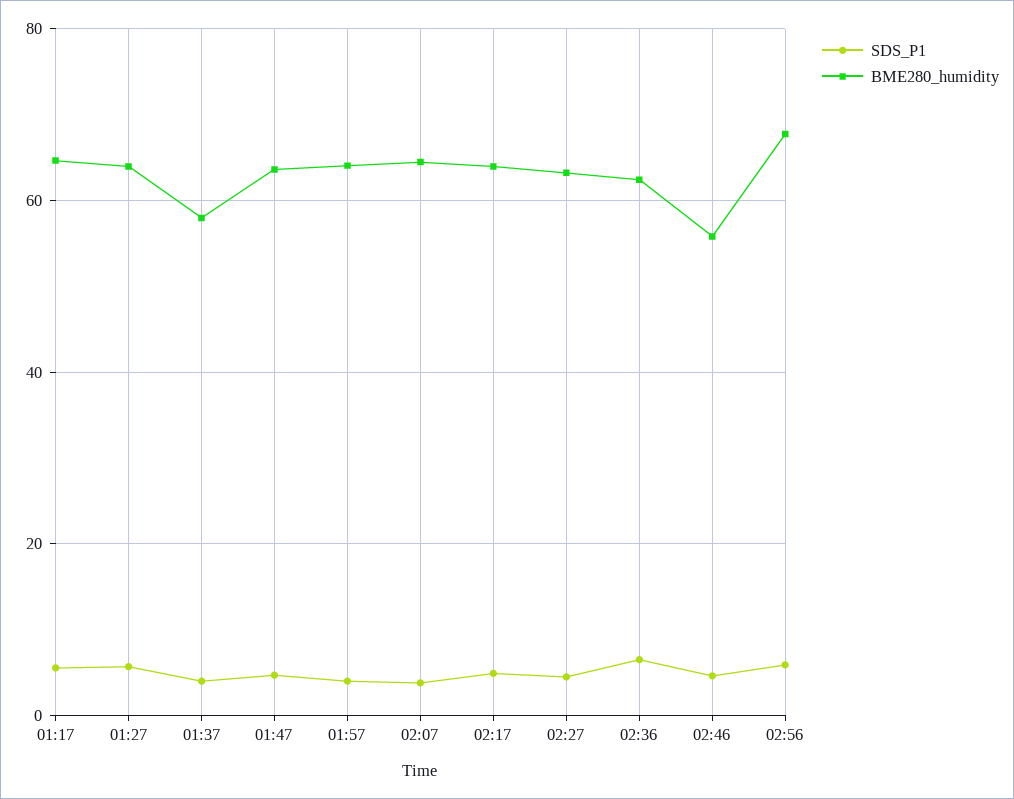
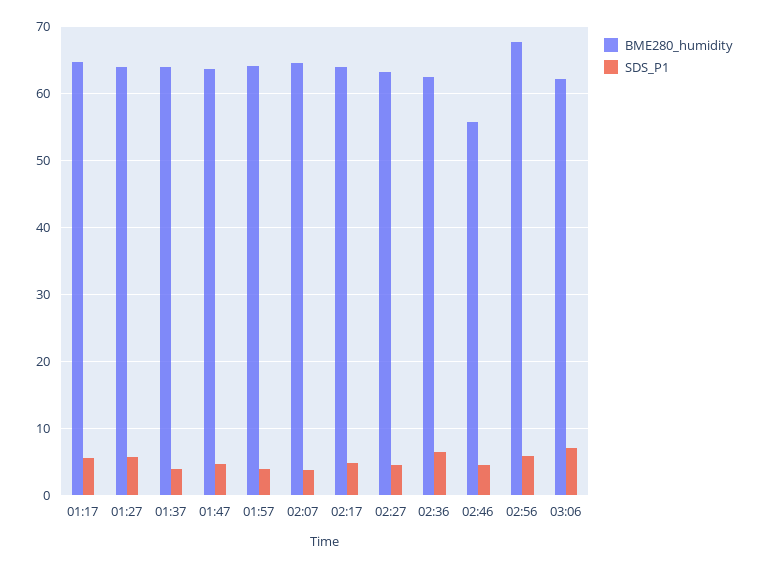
BME280_humidity, 01:37: 58 -> 64
BME280_humidity, 03:06: none -> 62
SDS_P1, 03:06: none -> 7

